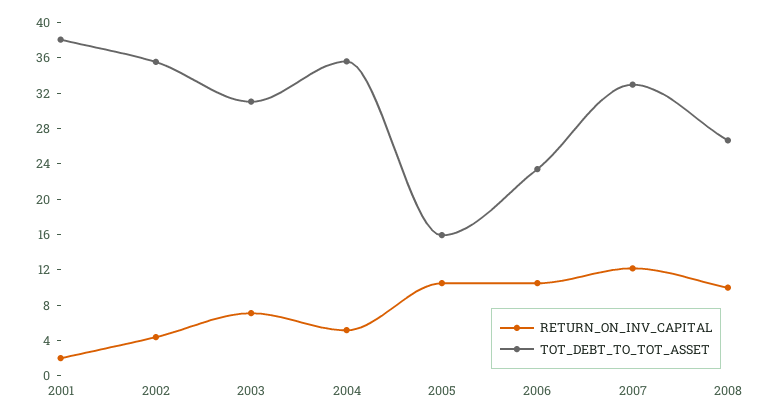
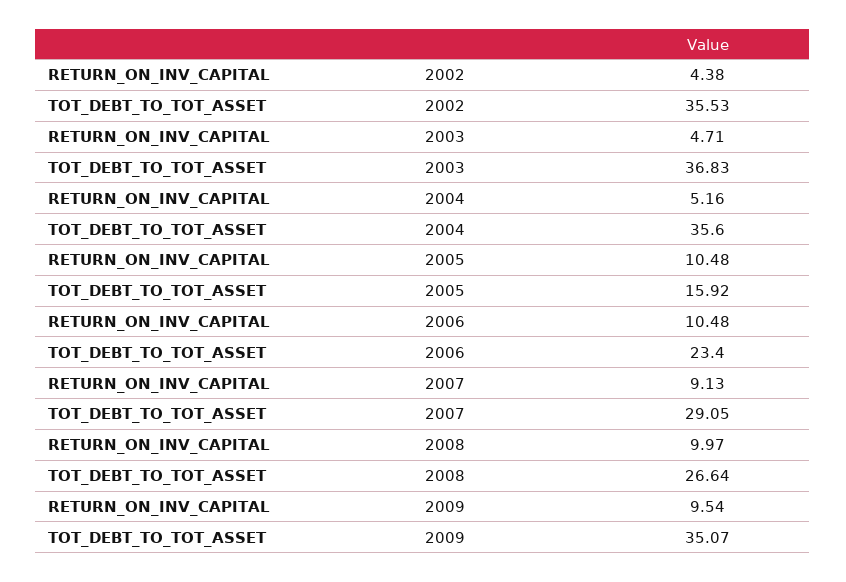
RETURN_ON_INV_CAPITAL, 2001: 2 -> none
TOT_DEBT_TO_TOT_ASSET, 2001: 38 -> none
RETURN_ON_INV_CAPITAL, 2003: 7 -> 4.71
TOT_DEBT_TO_TOT_ASSET, 2003: 31 -> 36.83
RETURN_ON_INV_CAPITAL, 2007: 12 -> 9.13
TOT_DEBT_TO_TOT_ASSET, 2007: 33 -> 29.05
RETURN_ON_INV_CAPITAL, 2009: none -> 9.54
TOT_DEBT_TO_TOT_ASSET, 2009: none -> 35.07

